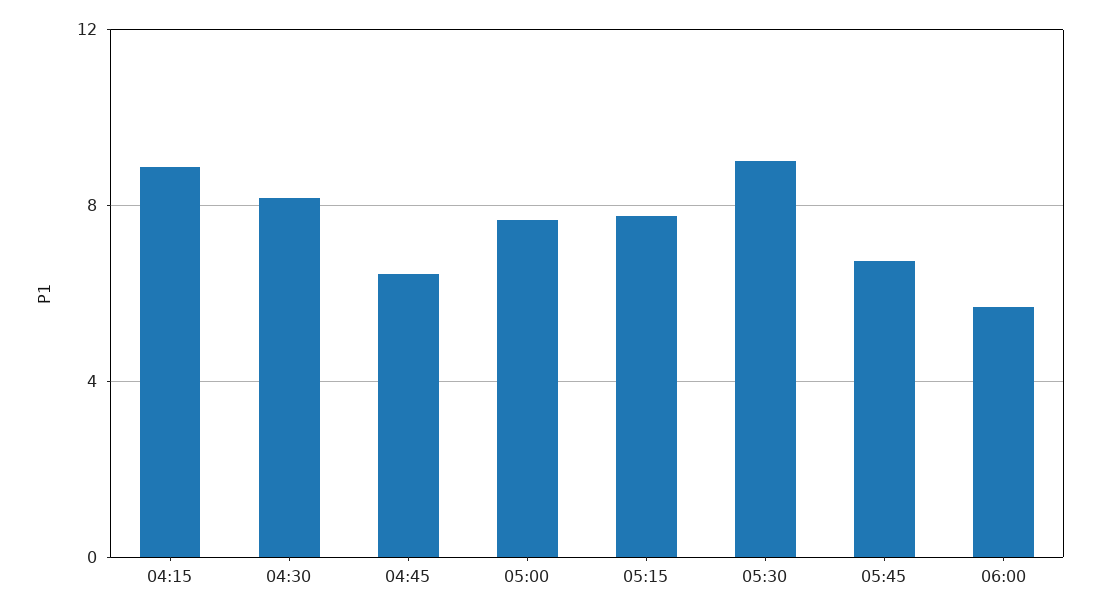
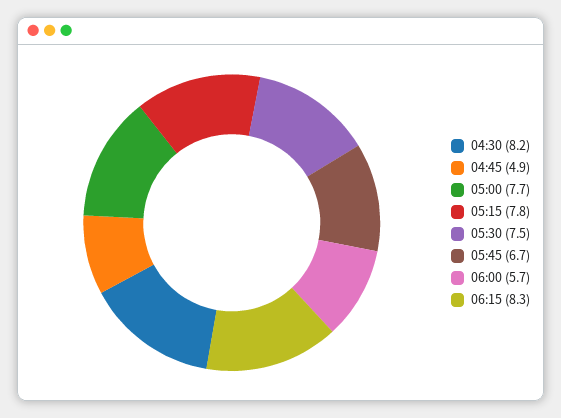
04:15: 9 -> none
04:45: 6.5 -> 4.9
05:30: 9 -> 7.5
06:15: none -> 8.3

